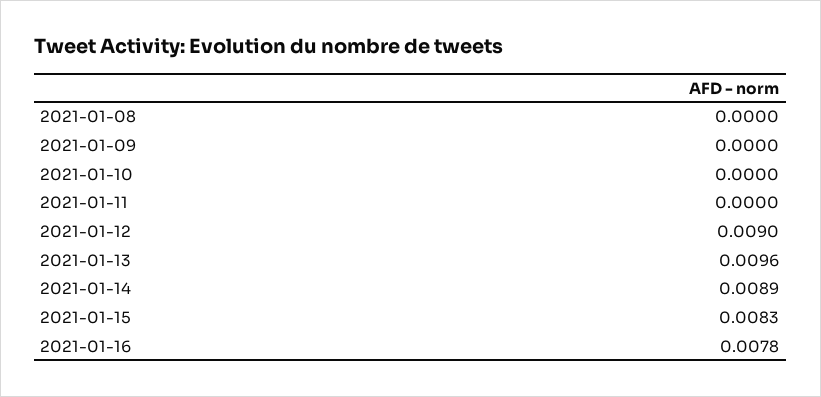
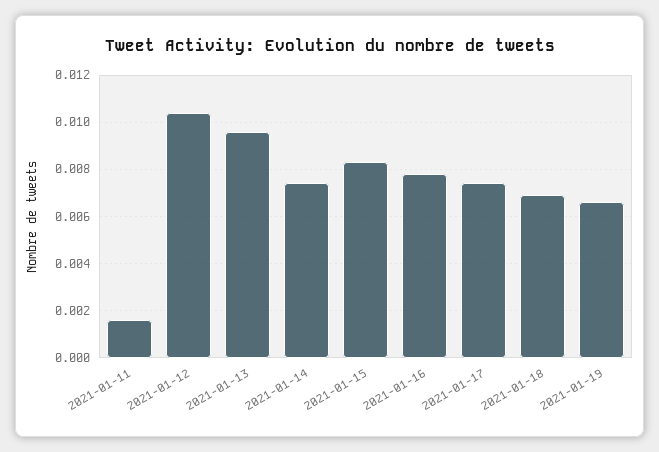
2021-01-08: 0 -> none
2021-01-09: 0 -> none
2021-01-10: 0 -> none
2021-01-11: 0 -> 0.0015
2021-01-12: 0.009 -> 0.0105
2021-01-14: 0.0089 -> 0.0075
2021-01-17: none -> 0.0075
2021-01-18: none -> 0.007
2021-01-19: none -> 0.0065

